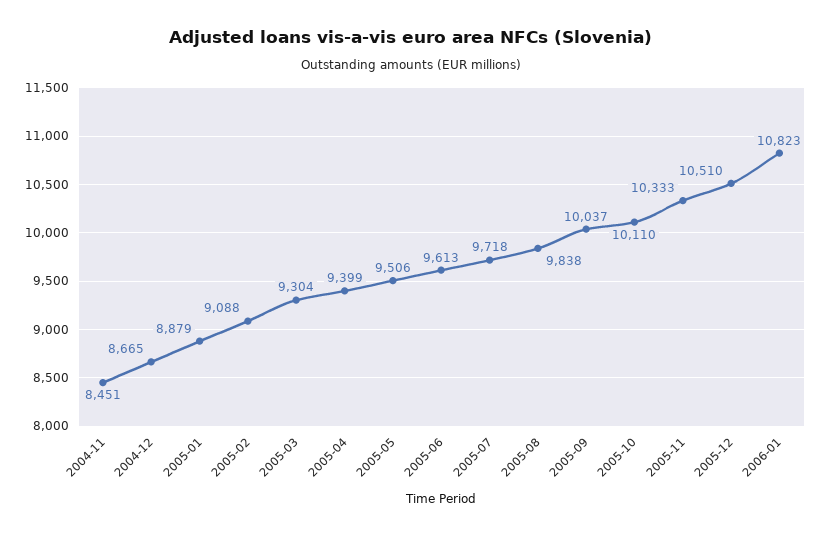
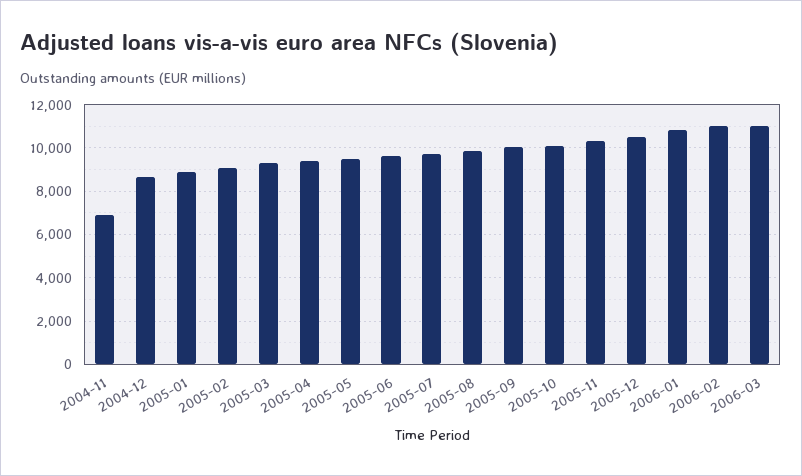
2004-11: 8451 -> 7000
2006-02: none -> 11000
2006-03: none -> 11000

